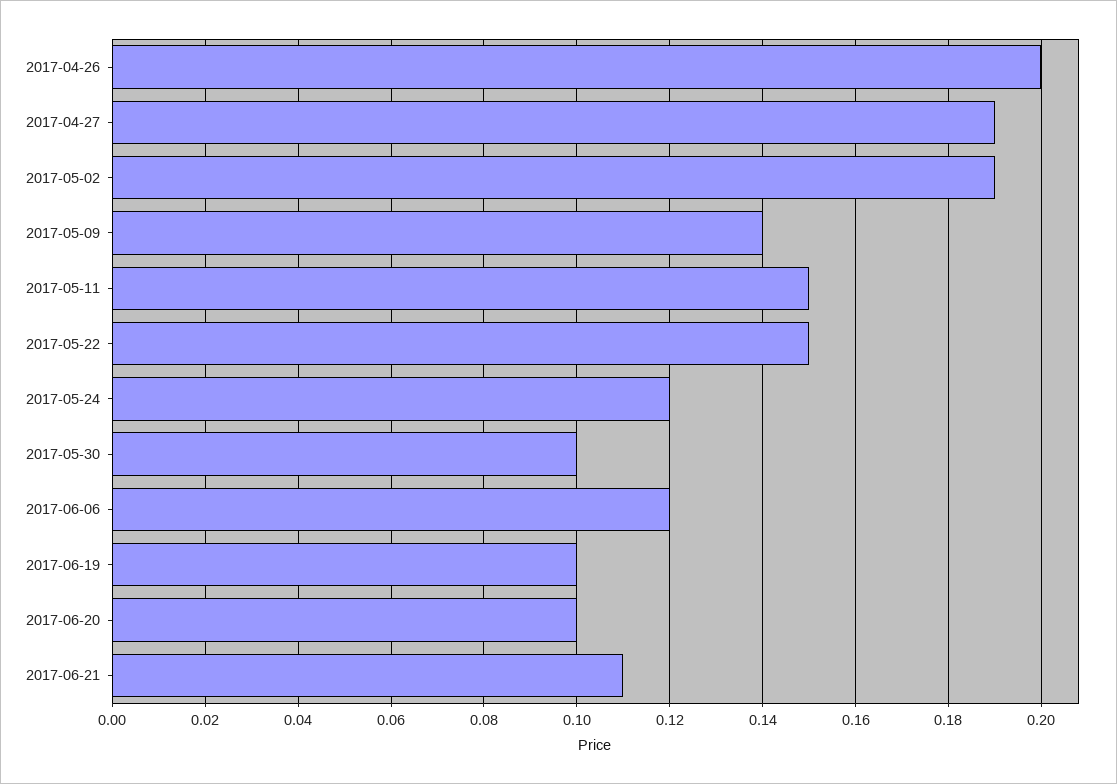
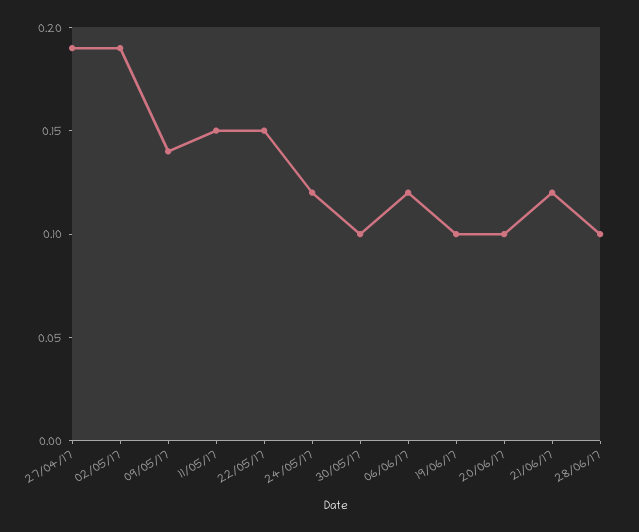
2017-04-26: 0.2 -> none
2017-06-21: 0.11 -> 0.12
28/06/17: none -> 0.1

